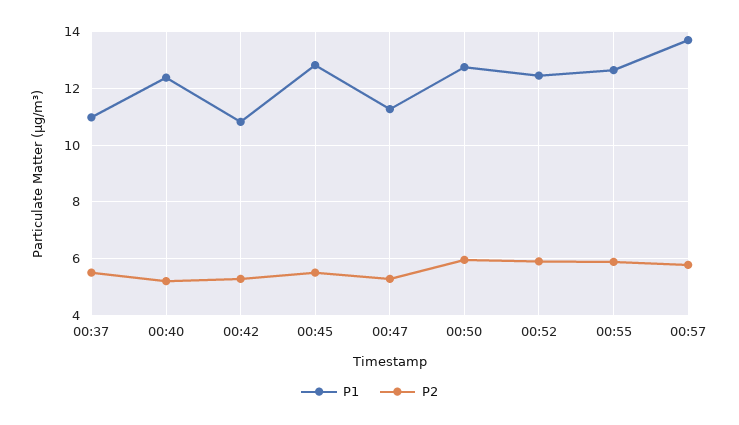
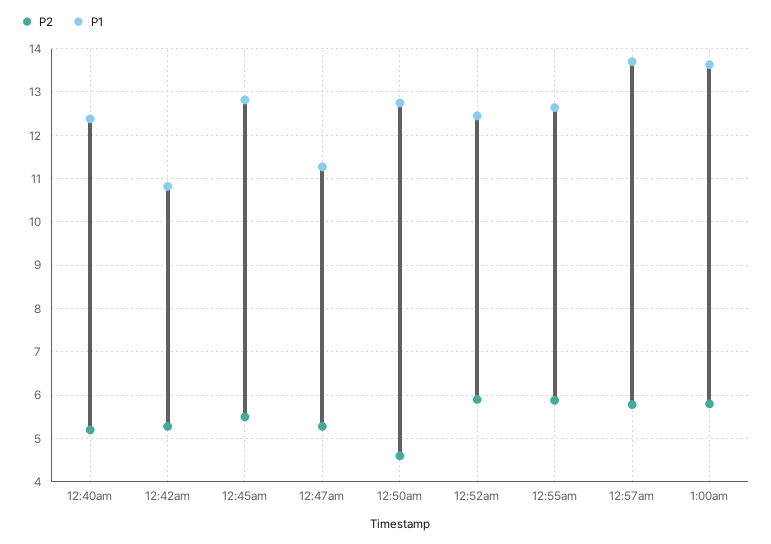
P1, 00:37: 11 -> none
P2, 00:37: 5.5 -> none
P2, 00:50: 6 -> 4.6
P2, 1:00am: none -> 5.8
P1, 1:00am: none -> 13.6

